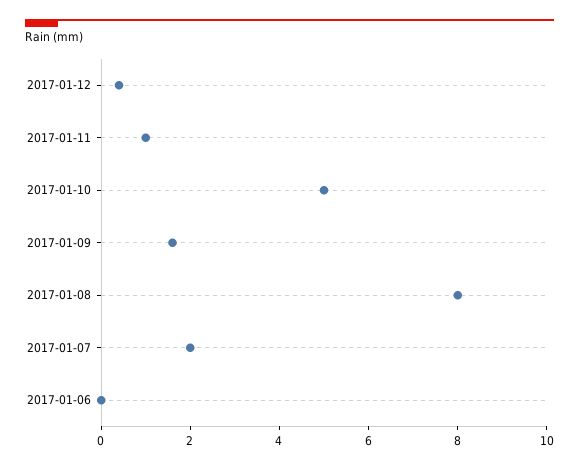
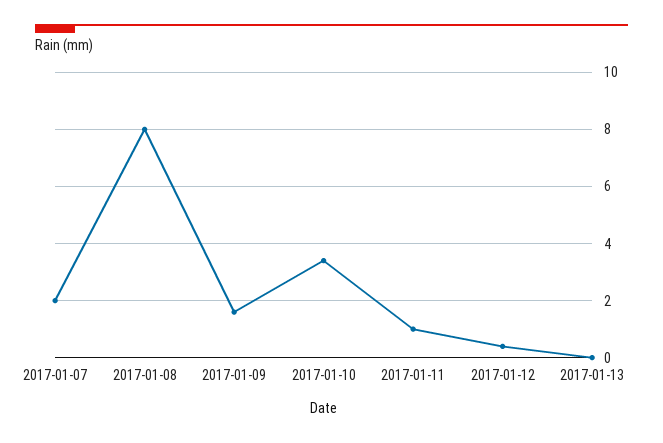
2017-01-10: 5 -> 3.5
2017-01-06: 0 -> none
2017-01-13: none -> 0

